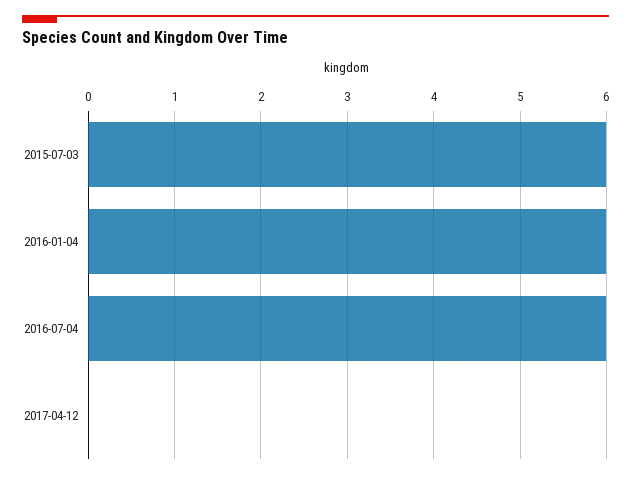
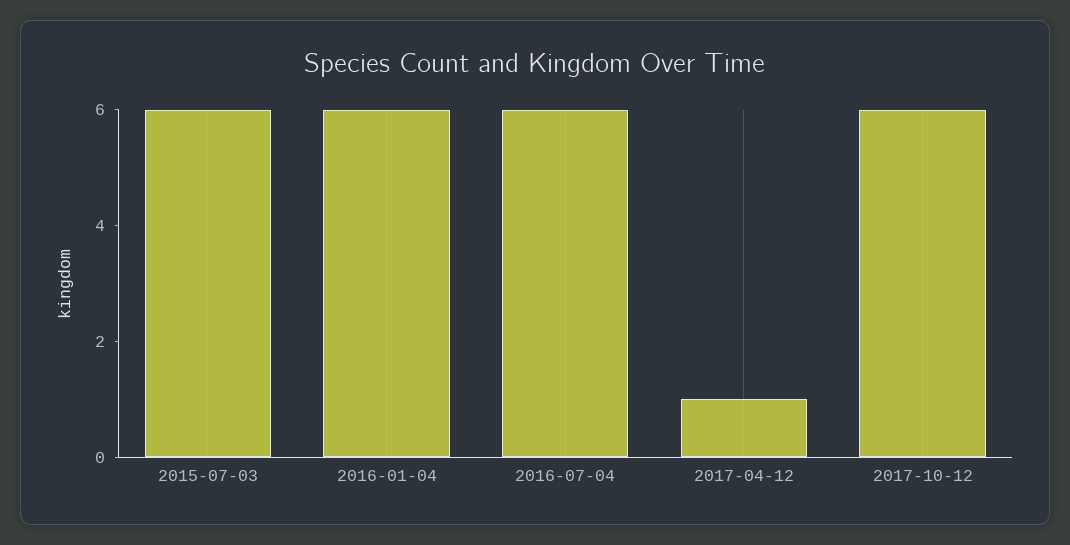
2017-04-12: 0 -> 1
2017-10-12: none -> 6

